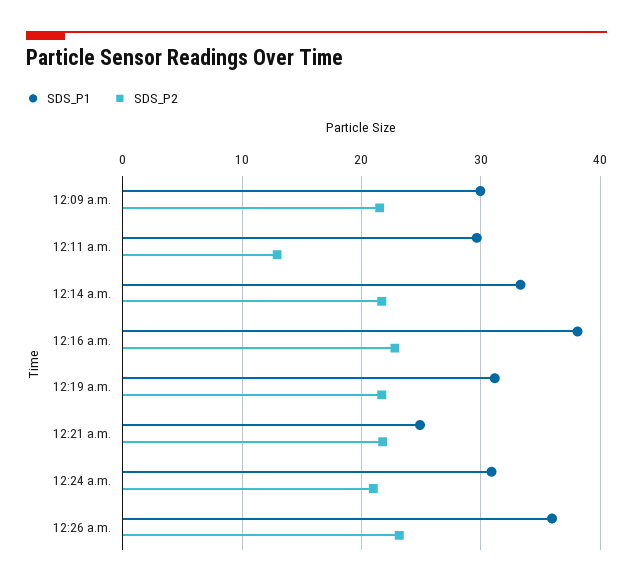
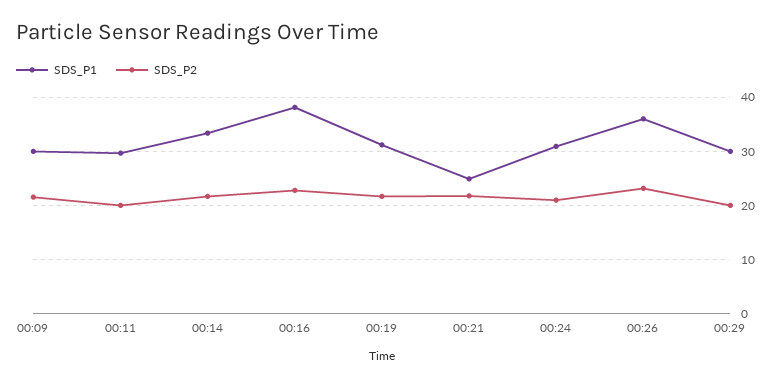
SDS_P2, 12:11 a.m.: 13 -> 20
SDS_P1, 00:29: none -> 30
SDS_P2, 00:29: none -> 20

